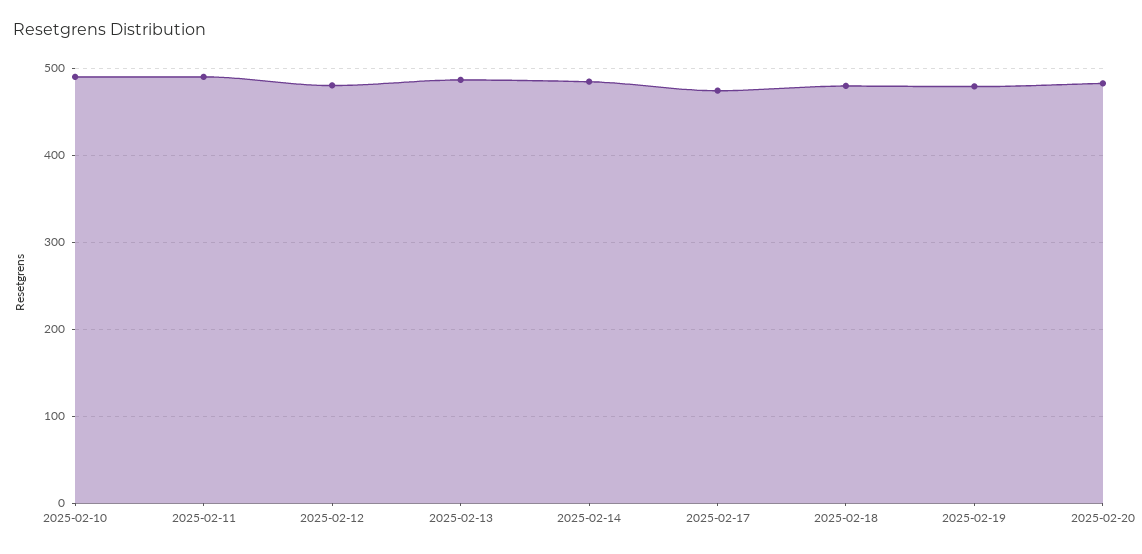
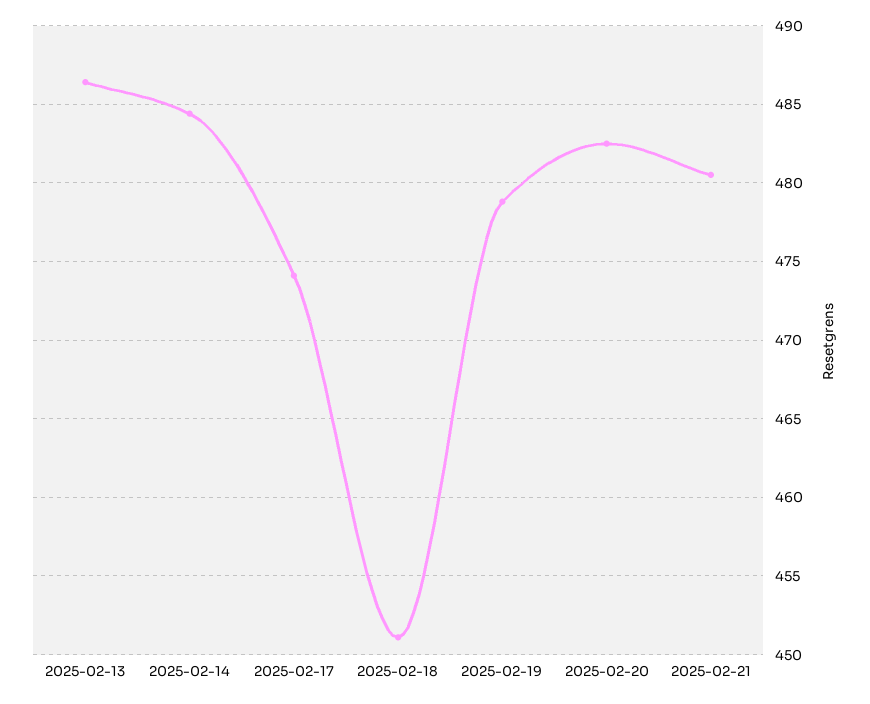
2025-02-10: 490 -> none
2025-02-11: 490 -> none
2025-02-12: 480 -> none
2025-02-18: 480 -> 451
2025-02-21: none -> 480.5

